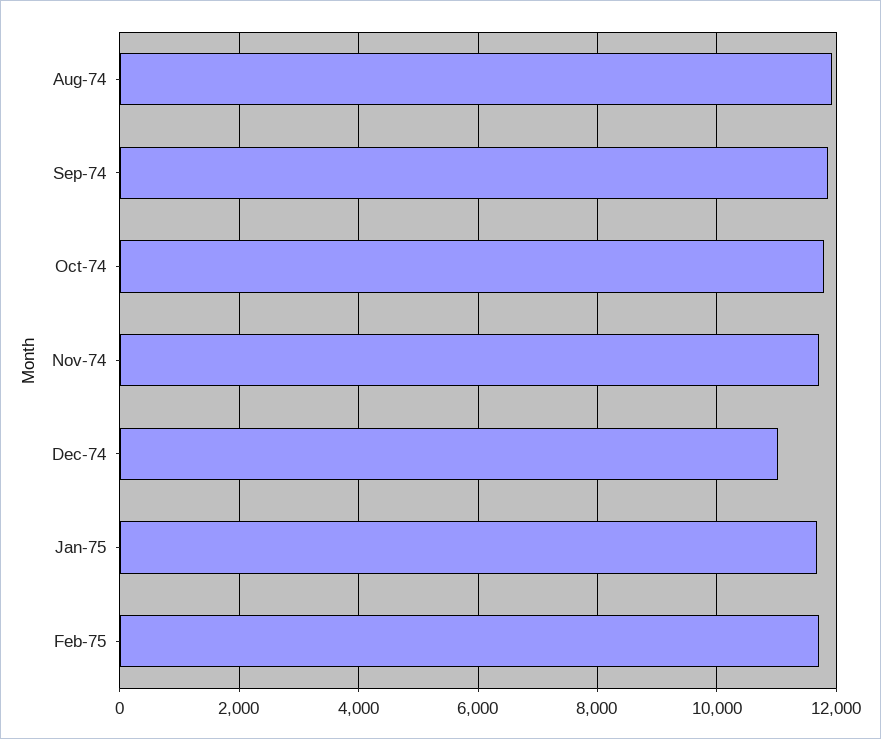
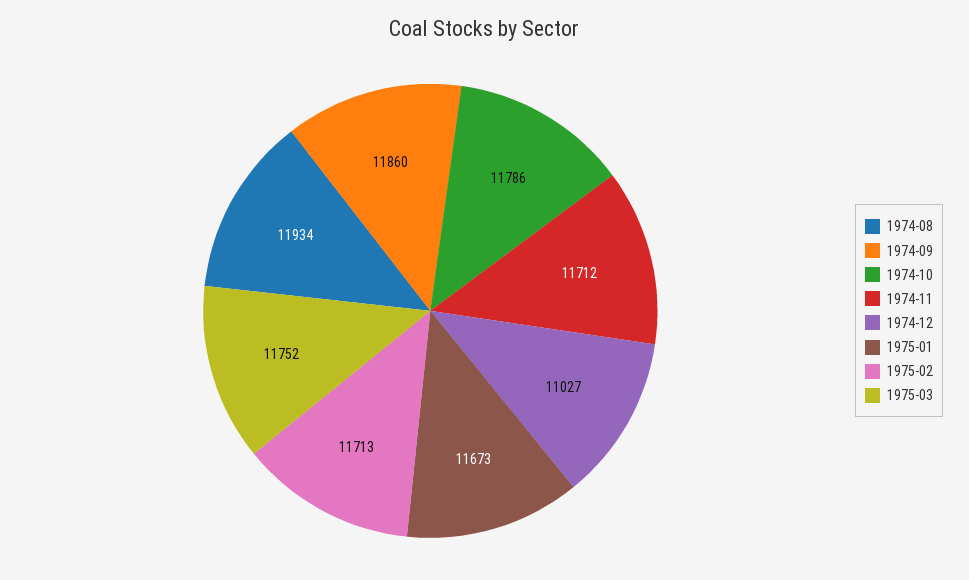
1975-03: none -> 11752

